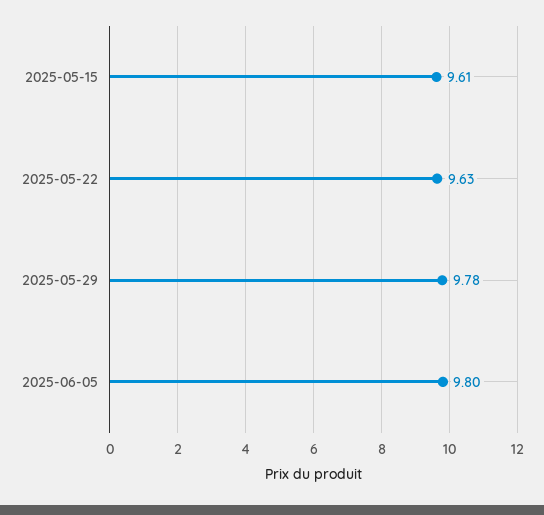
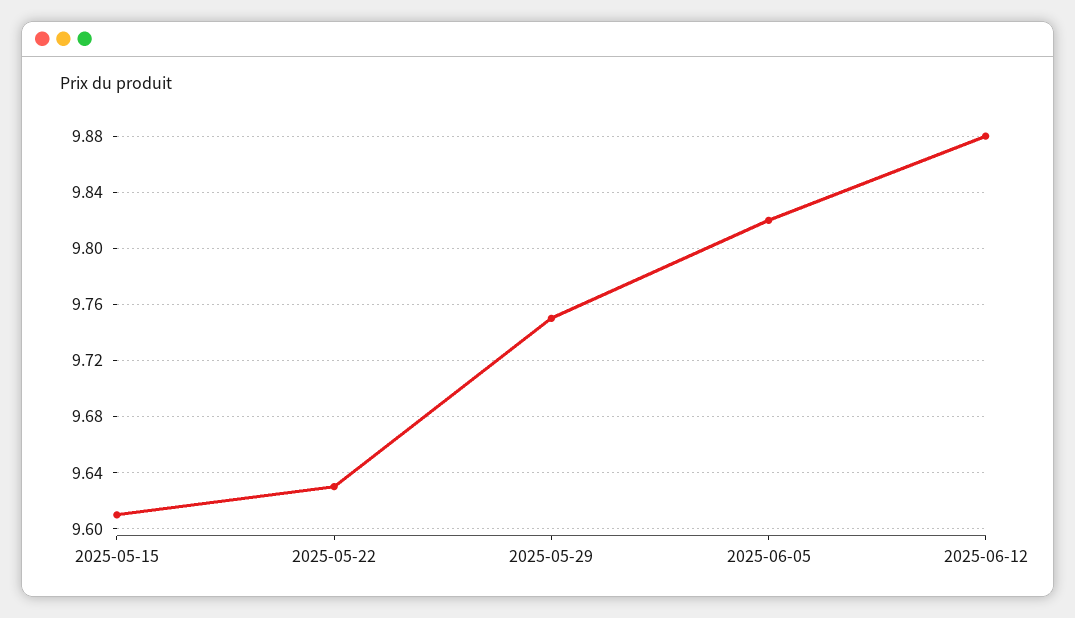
2025-05-29: 9.78 -> 9.75
2025-06-05: 9.8 -> 9.82
2025-06-12: none -> 9.88

